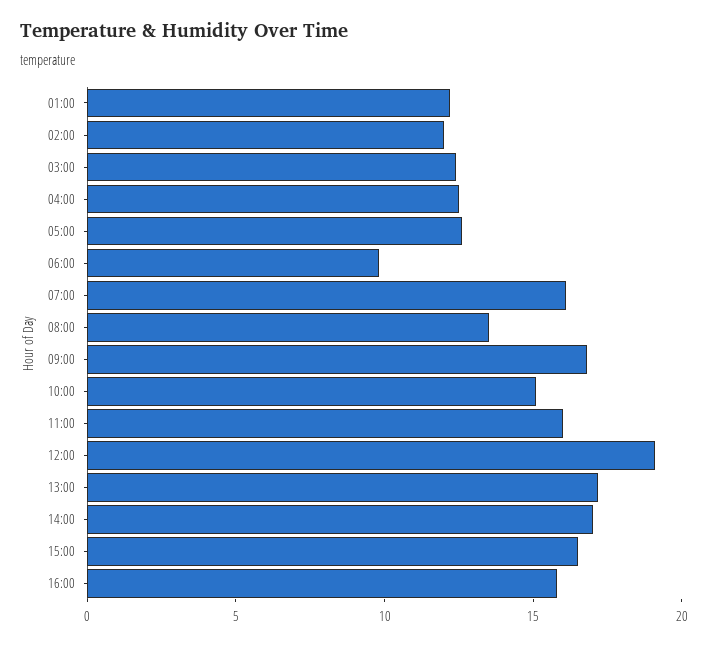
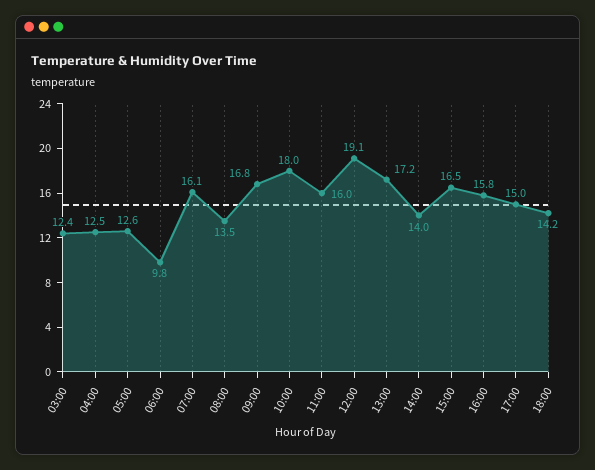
01:00: 12 -> none
02:00: 12 -> none
10:00: 15 -> 18
14:00: 17 -> 14
17:00: none -> 15
18:00: none -> 14.2

